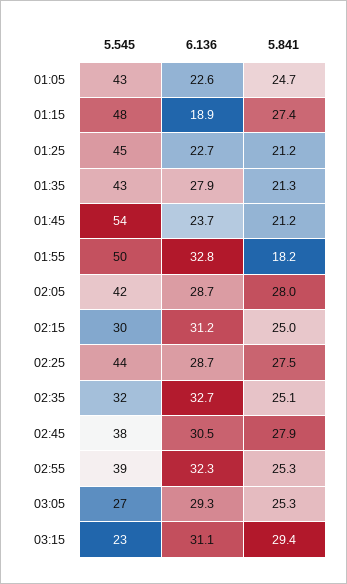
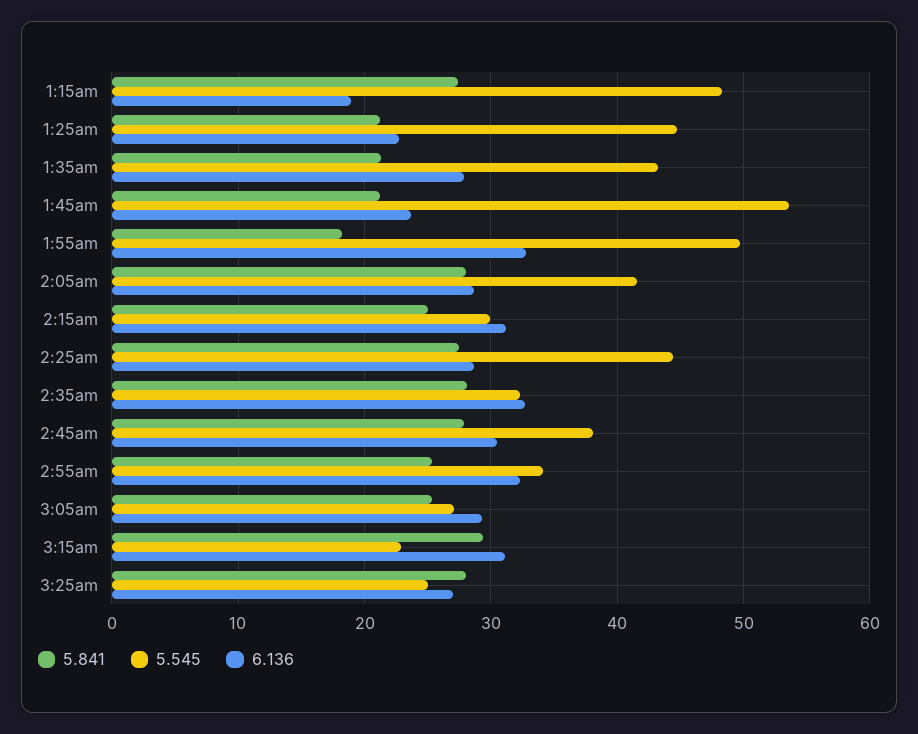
5.545, 01:05: 43 -> none
6.136, 01:05: 22.6 -> none
5.841, 01:05: 24.7 -> none
5.841, 02:35: 25.1 -> 28
5.545, 02:55: 39 -> 34
5.841, 3:25am: none -> 28
5.545, 3:25am: none -> 25
6.136, 3:25am: none -> 27

